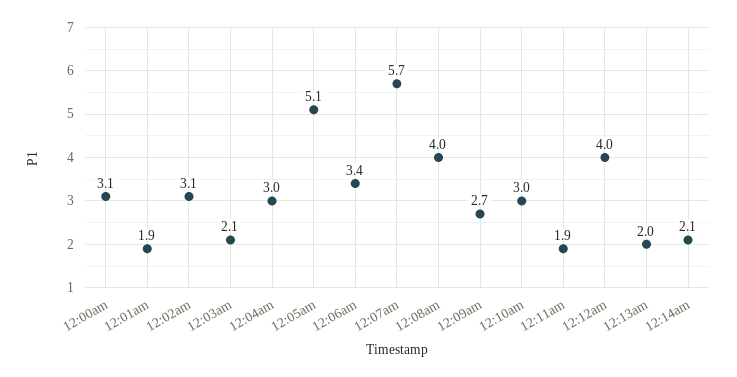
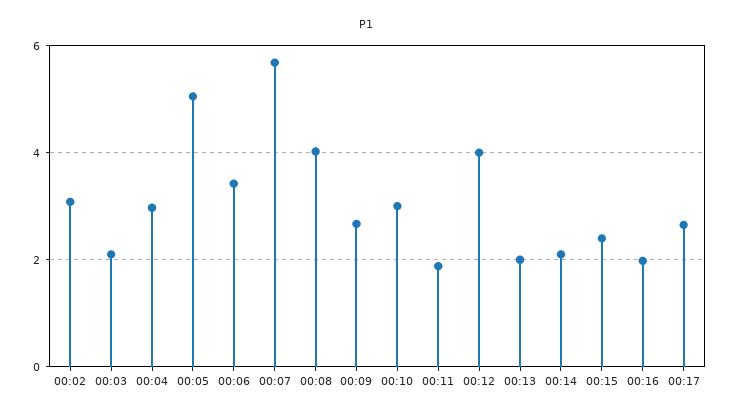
12:00am: 3.1 -> none
12:01am: 1.9 -> none
00:15: none -> 2.4
00:16: none -> 2
00:17: none -> 2.6

